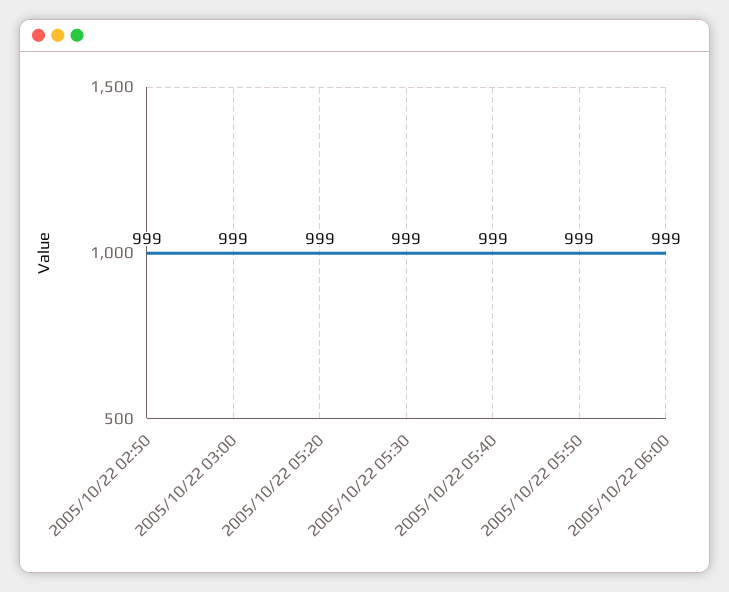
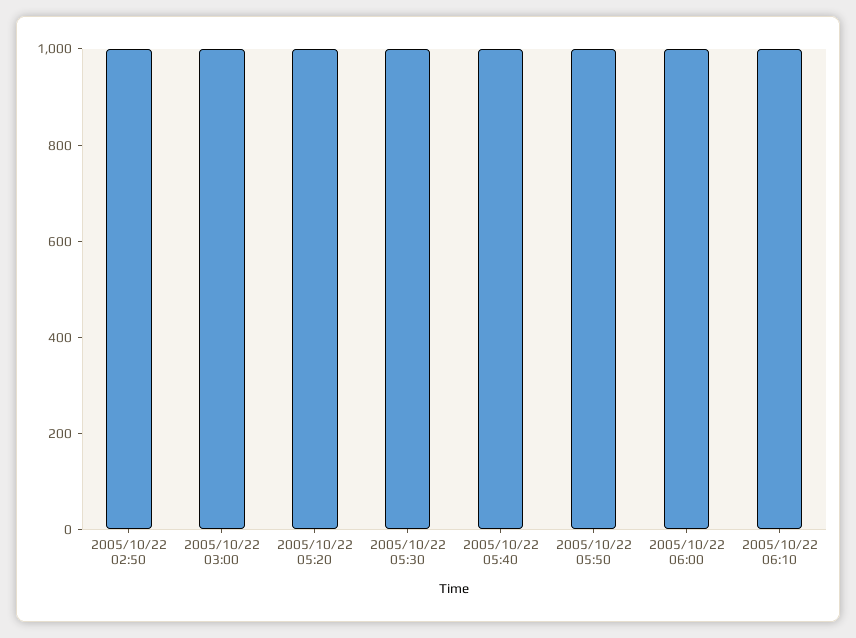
2005/10/22 06:10: none -> 1000

